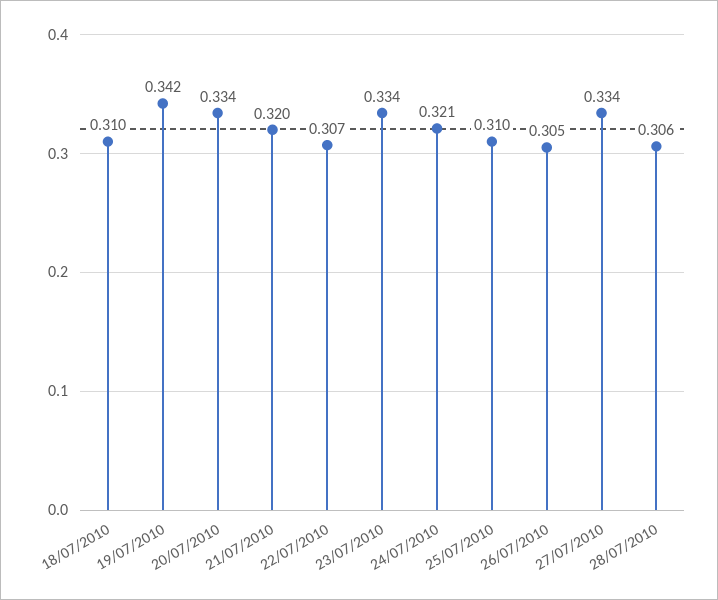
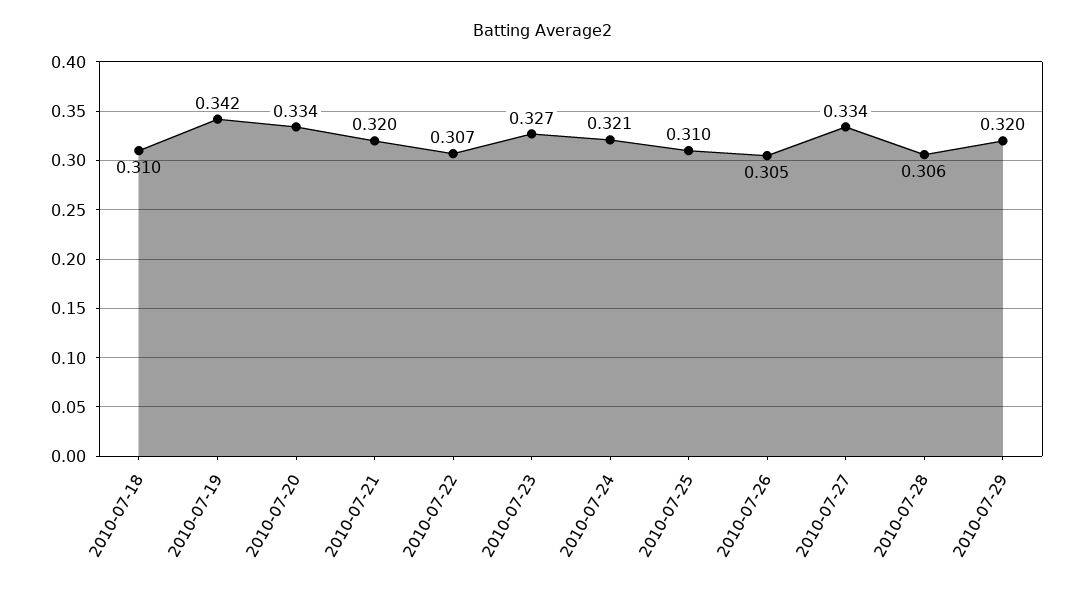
23/07/2010: 0.334 -> 0.327
2010-07-29: none -> 0.32

